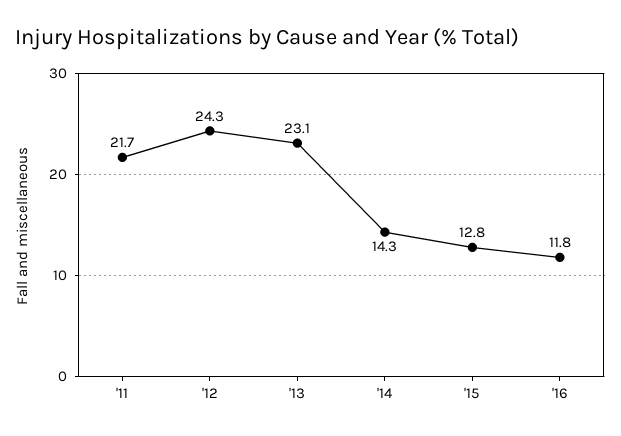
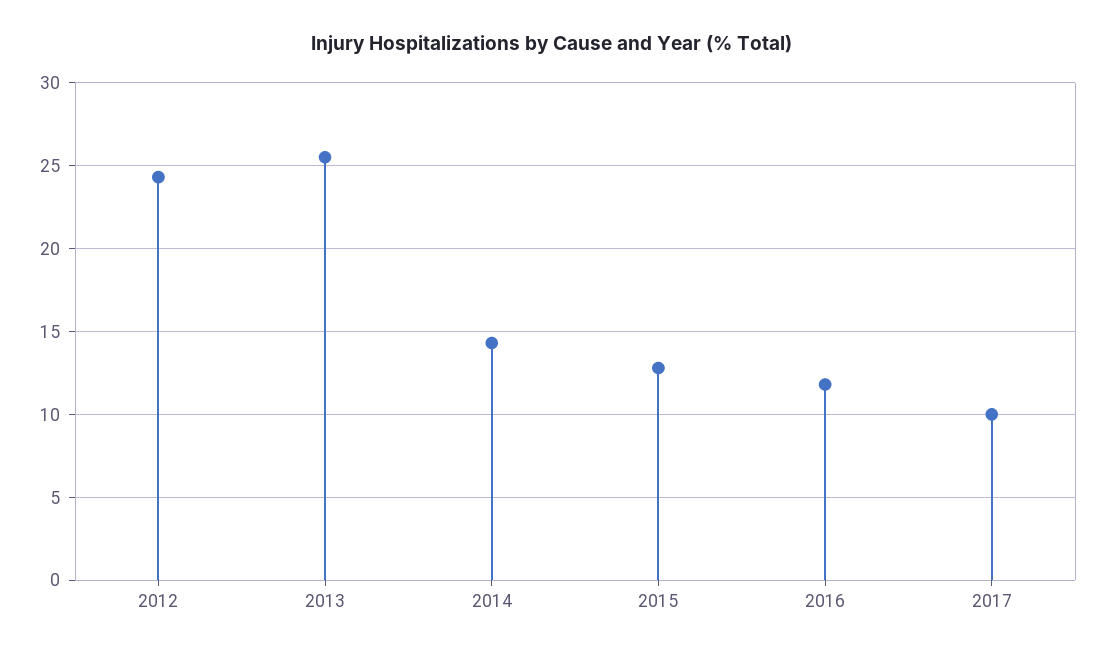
'11: 21.7 -> none
'13: 23.1 -> 25.5
2017: none -> 10

